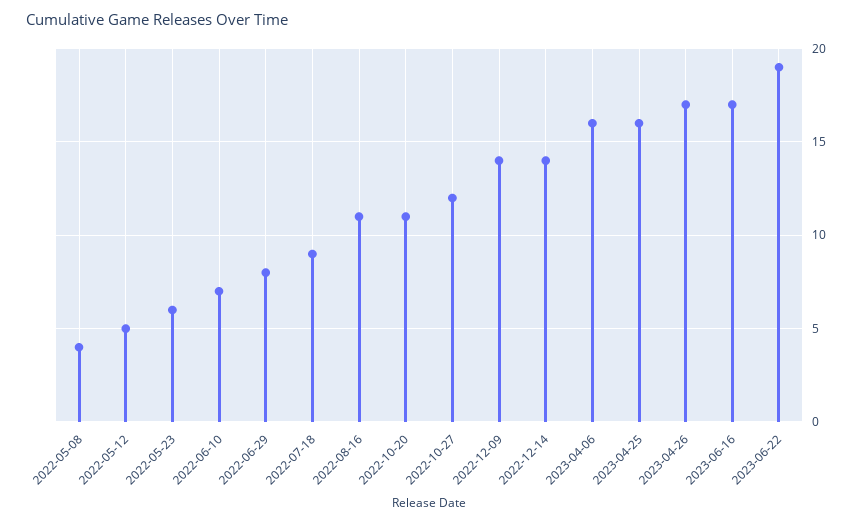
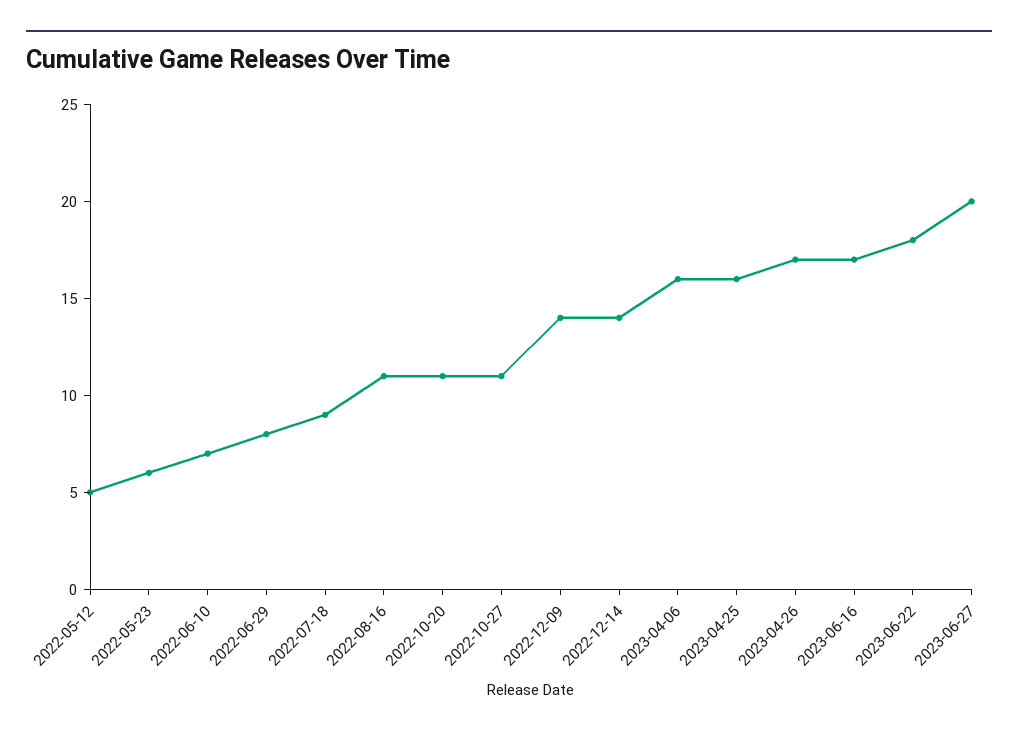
2022-05-08: 4 -> none
2022-10-27: 12 -> 11
2023-06-22: 19 -> 18
2023-06-27: none -> 20

